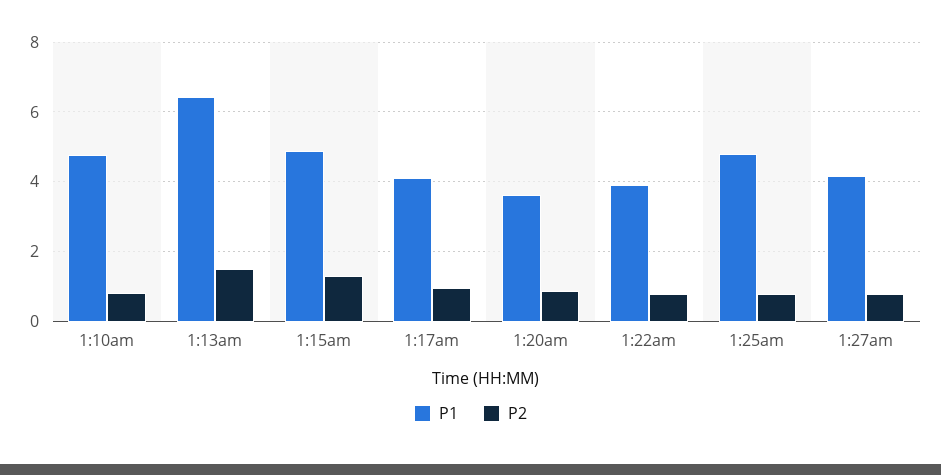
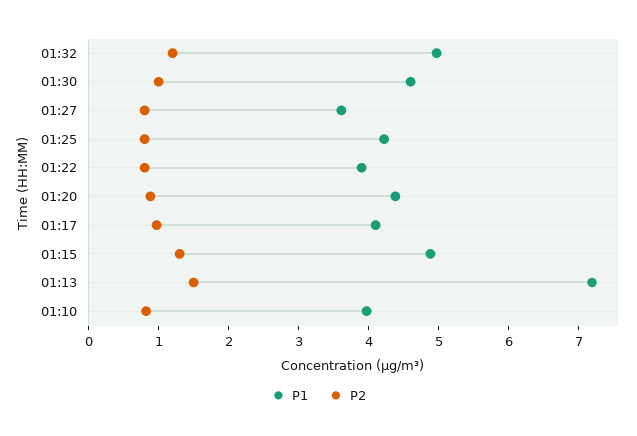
P1, 1:10am: 4.8 -> 4
P1, 1:13am: 6.4 -> 7.2
P1, 1:20am: 3.6 -> 4.4
P1, 1:25am: 4.8 -> 4.2
P1, 1:27am: 4.2 -> 3.6
P1, 01:32: none -> 5
P2, 01:32: none -> 1.2
P1, 01:30: none -> 4.6
P2, 01:30: none -> 1

